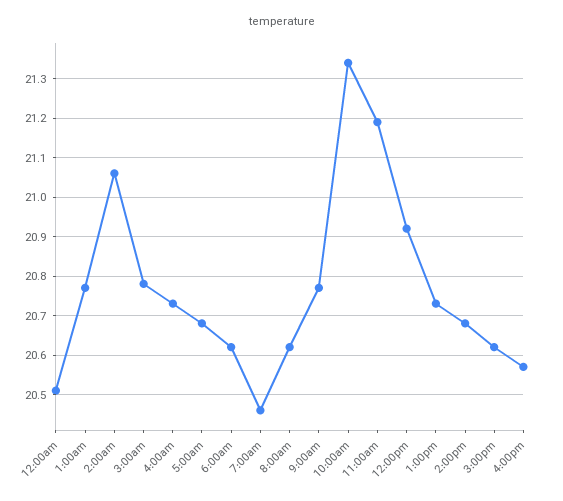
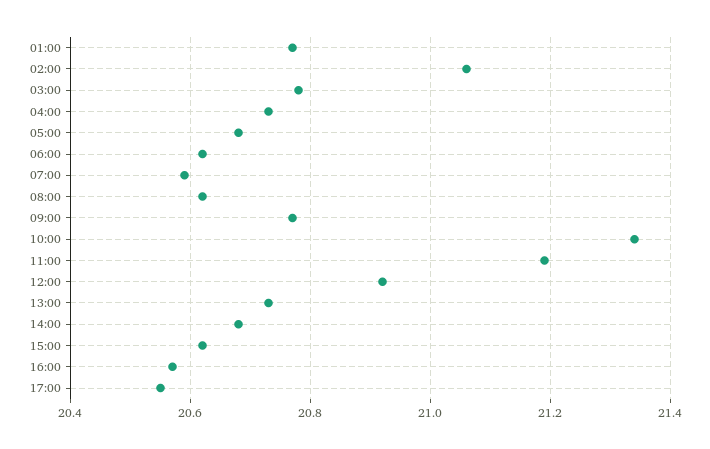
12:00am: 20.5 -> none
7:00am: 20.45 -> 20.6
17:00: none -> 20.55

